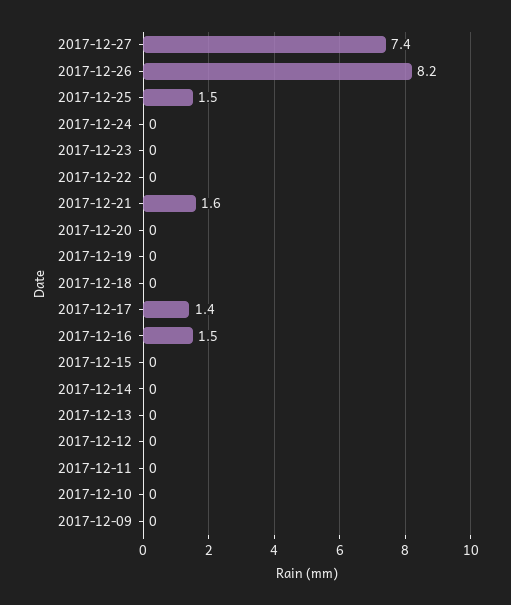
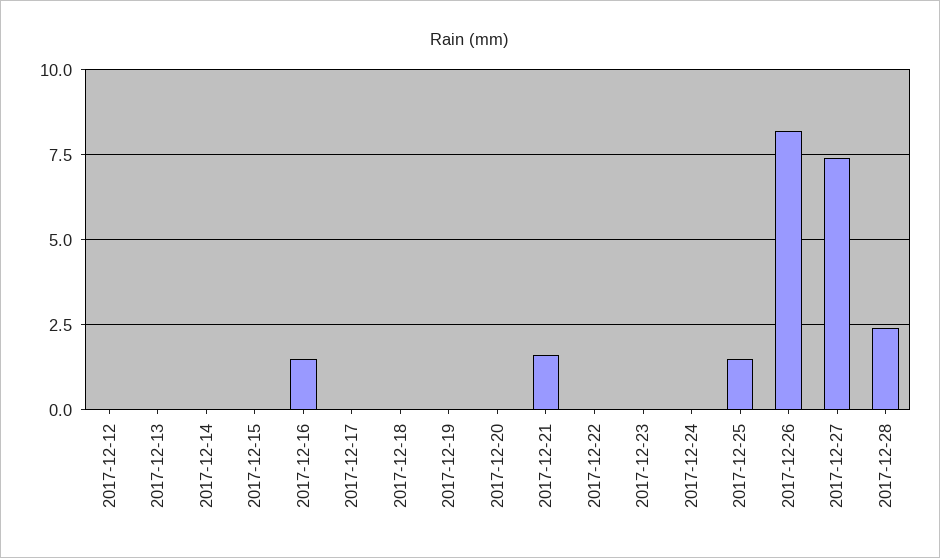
2017-12-17: 1.4 -> 0
2017-12-11: 0 -> none
2017-12-10: 0 -> none
2017-12-09: 0 -> none
2017-12-28: none -> 2.5

